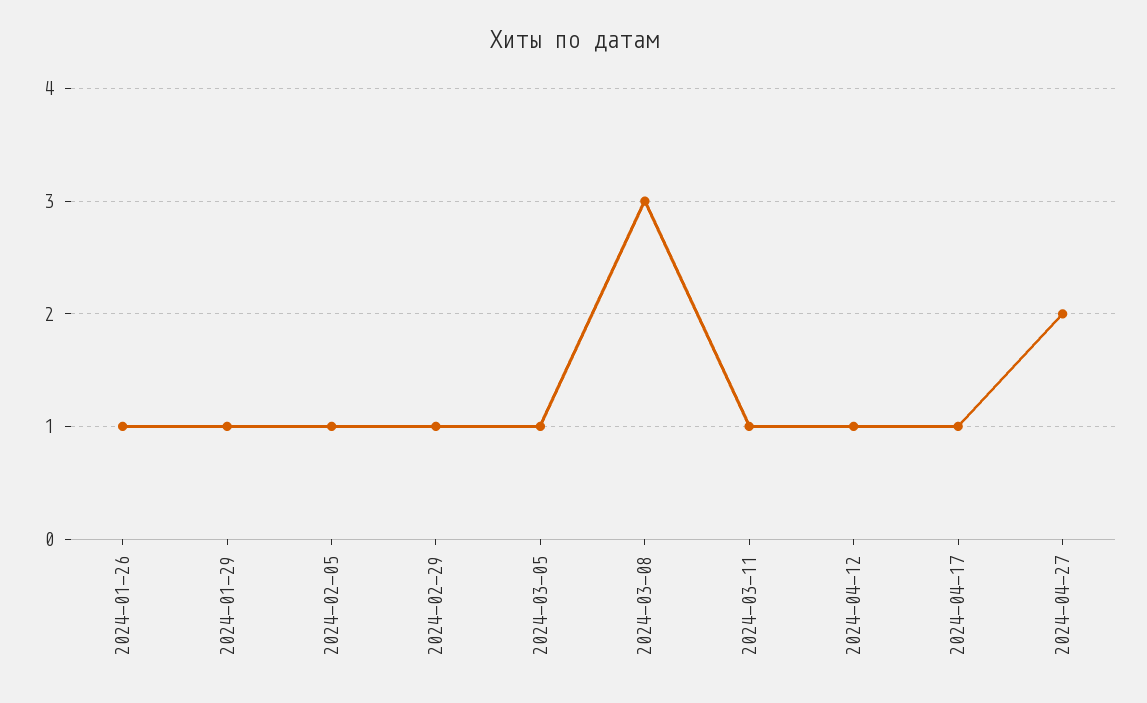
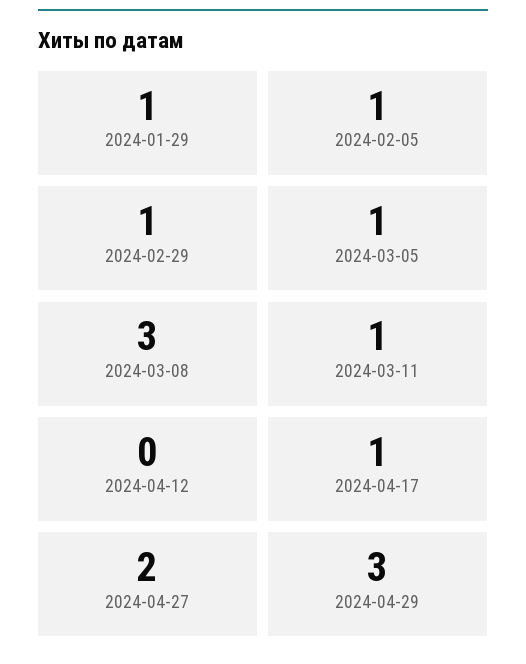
2024-01-26: 1 -> none
2024-04-12: 1 -> 0
2024-04-29: none -> 3

